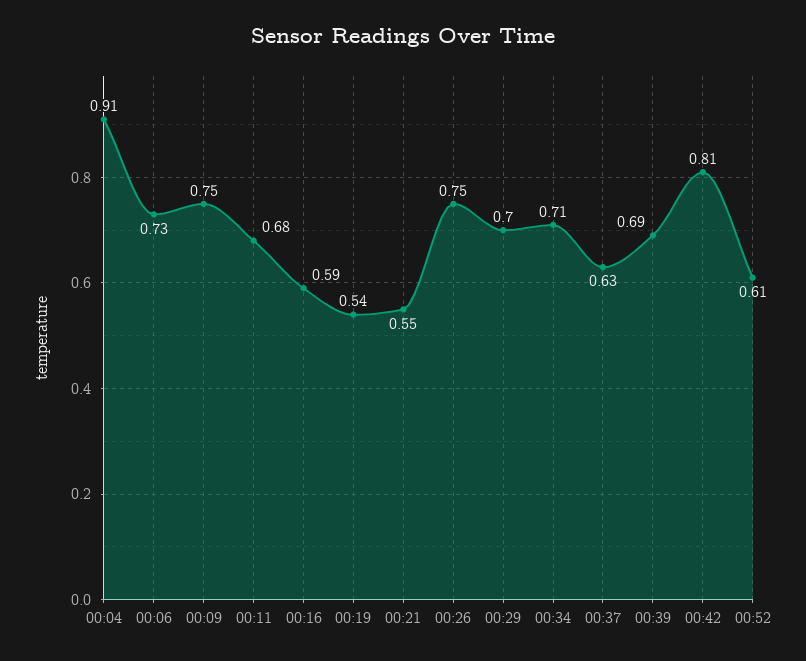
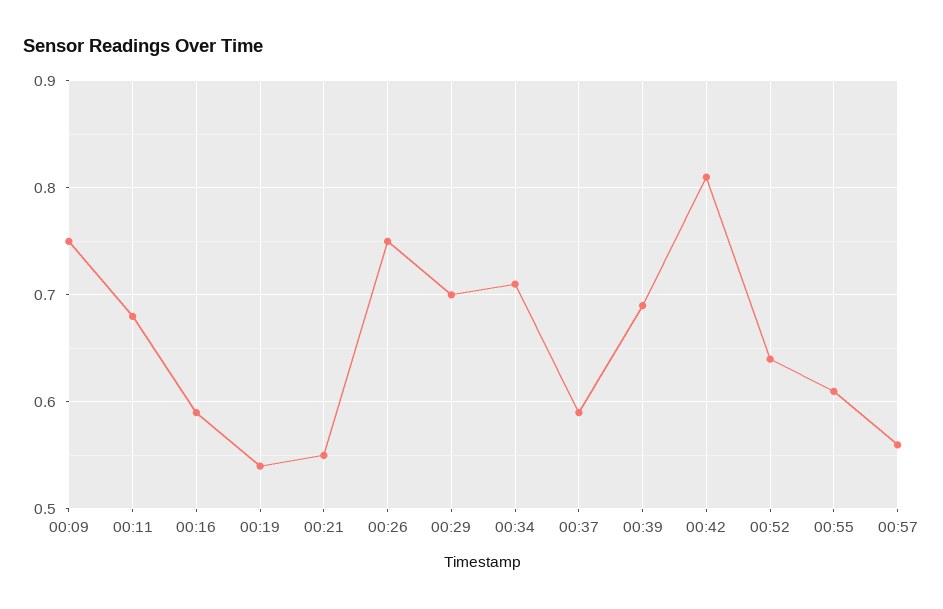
00:04: 0.91 -> none
00:06: 0.73 -> none
00:37: 0.63 -> 0.59
00:52: 0.61 -> 0.64
00:55: none -> 0.61
00:57: none -> 0.56

